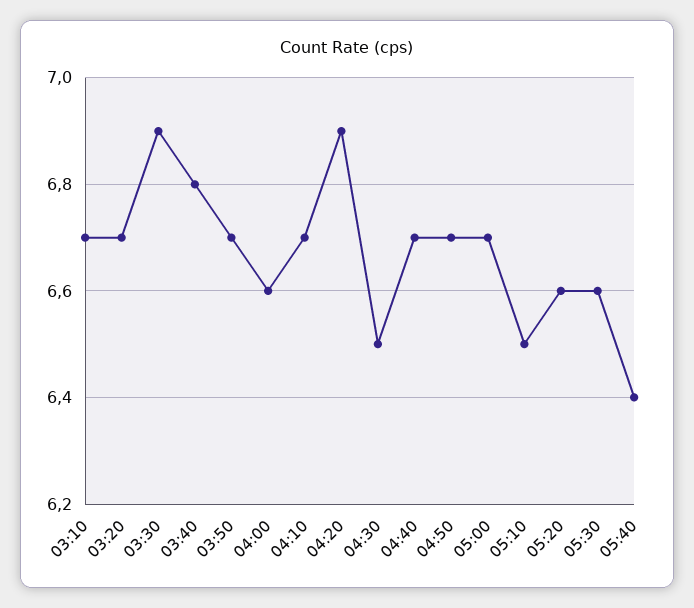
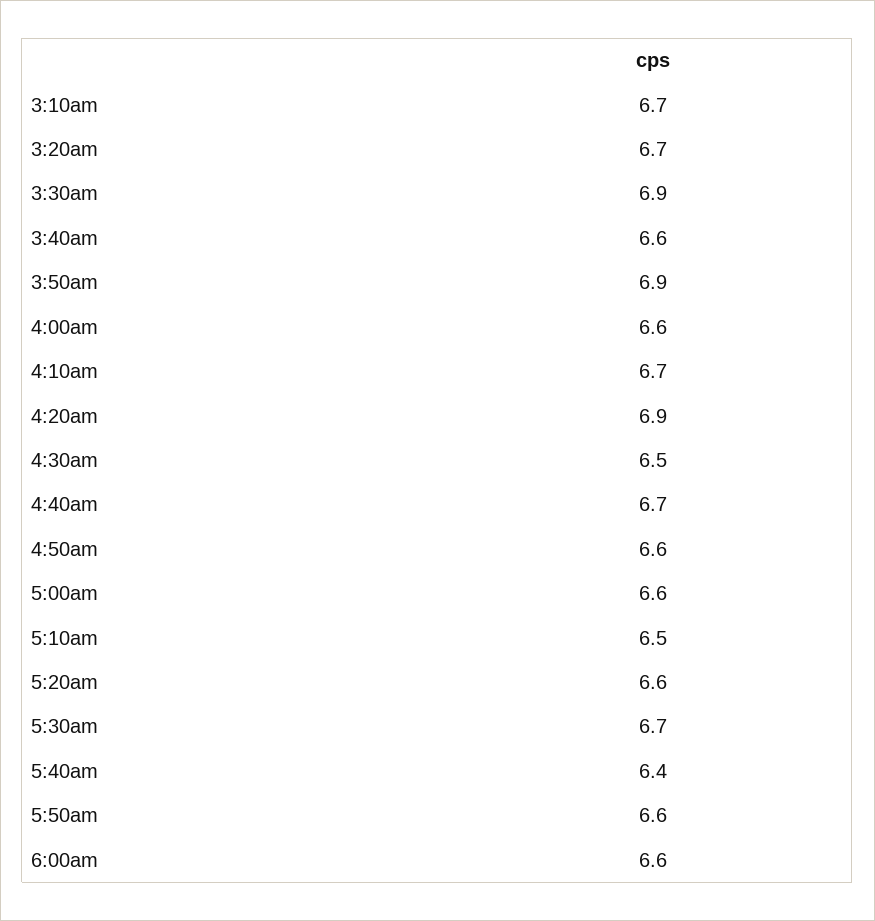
03:40: 6.8 -> 6.6
03:50: 6.7 -> 6.9
04:50: 6.7 -> 6.6
05:00: 6.7 -> 6.6
05:30: 6.6 -> 6.7
5:50am: none -> 6.6
6:00am: none -> 6.6

